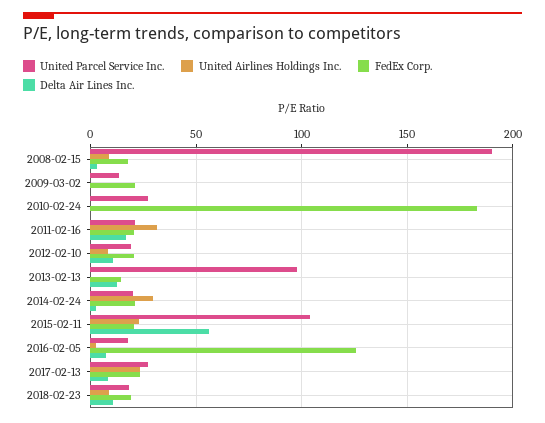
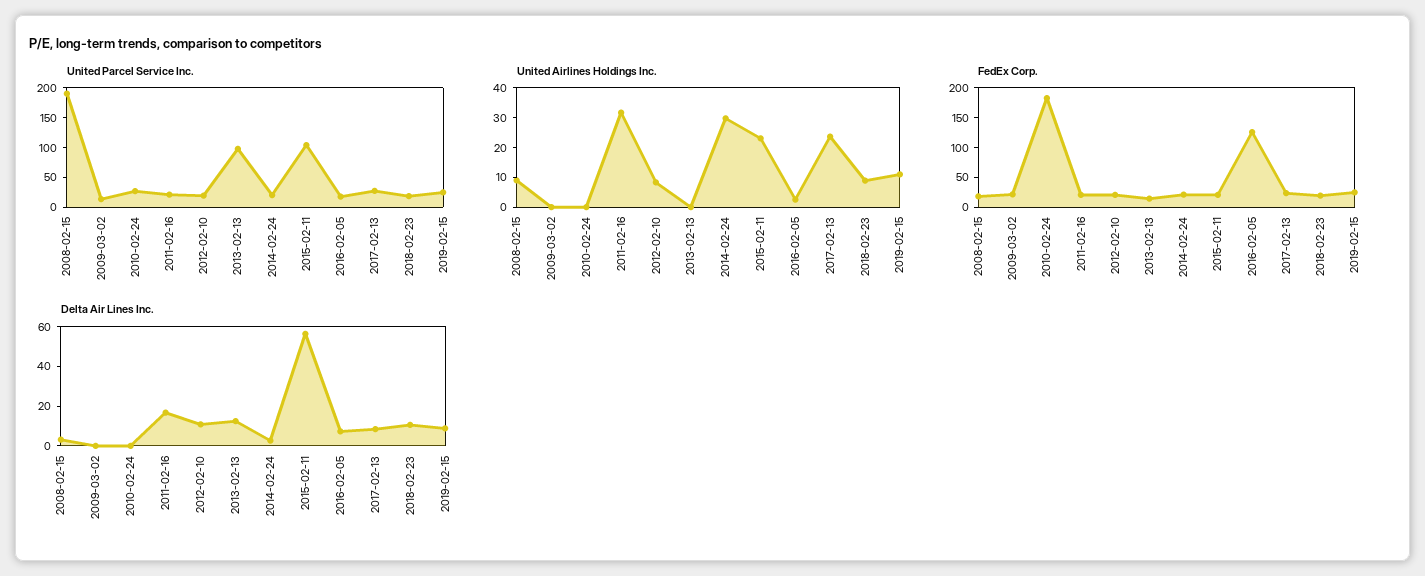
United Parcel Service Inc., 2019-02-15: none -> 25
United Airlines Holdings Inc., 2019-02-15: none -> 10
FedEx Corp., 2019-02-15: none -> 25
Delta Air Lines Inc., 2019-02-15: none -> 10

